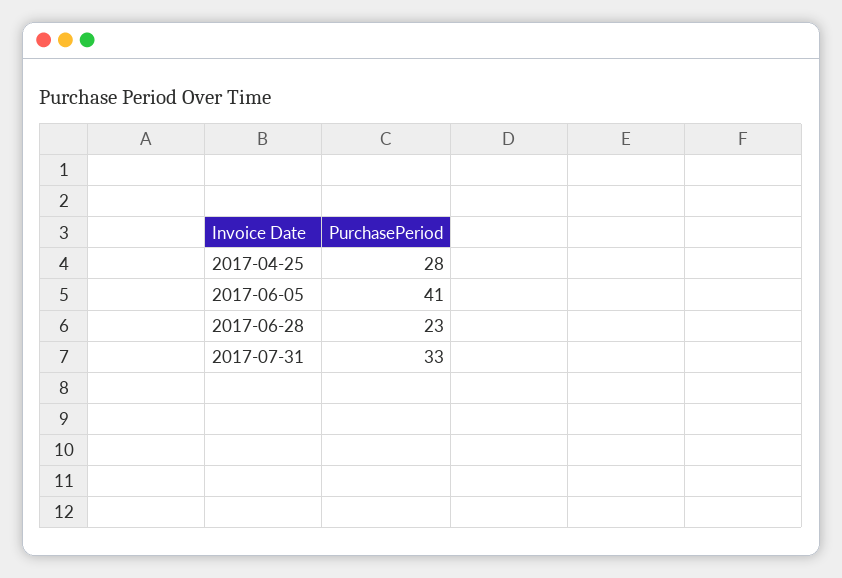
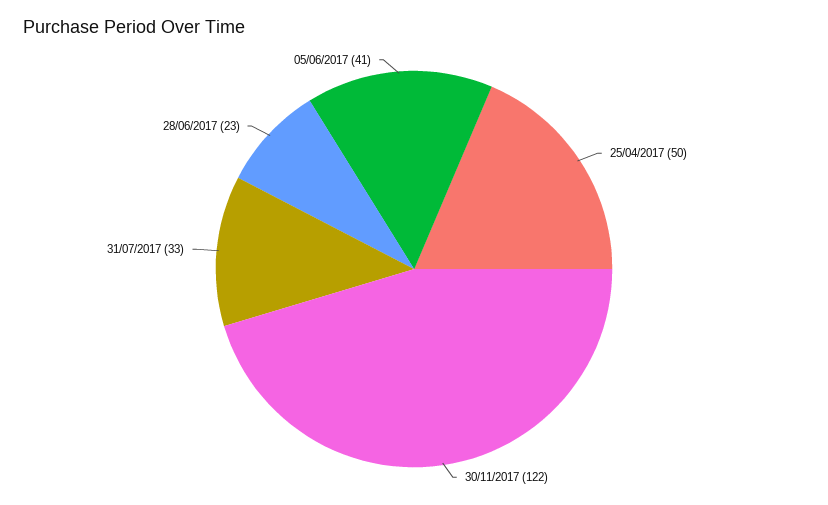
2017-04-25: 28 -> 50
30/11/2017: none -> 122

